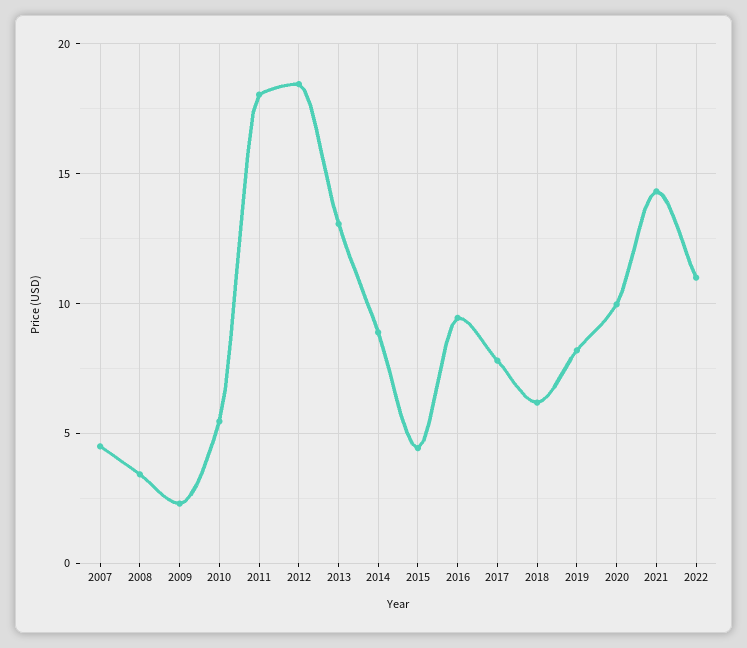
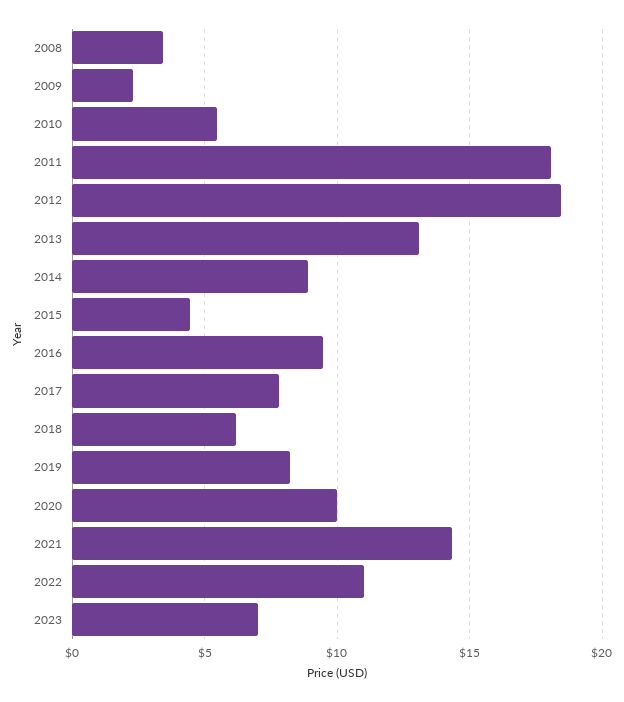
2007: 4.5 -> none
2023: none -> 7

